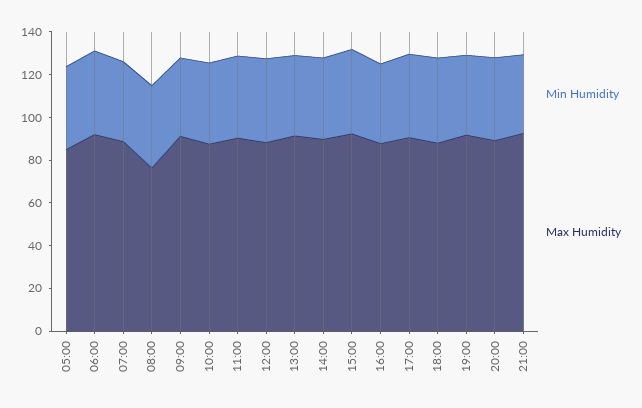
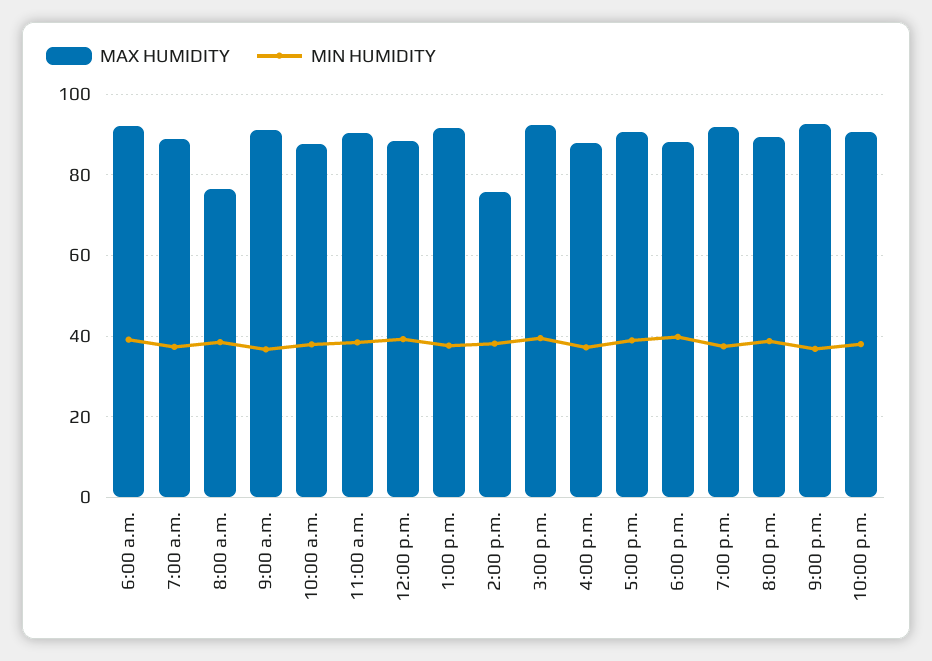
Min Humidity, 05:00: 40 -> none
Max Humidity, 05:00: 85 -> none
Max Humidity, 14:00: 90 -> 76
Max Humidity, 10:00 p.m.: none -> 90
Min Humidity, 10:00 p.m.: none -> 38

